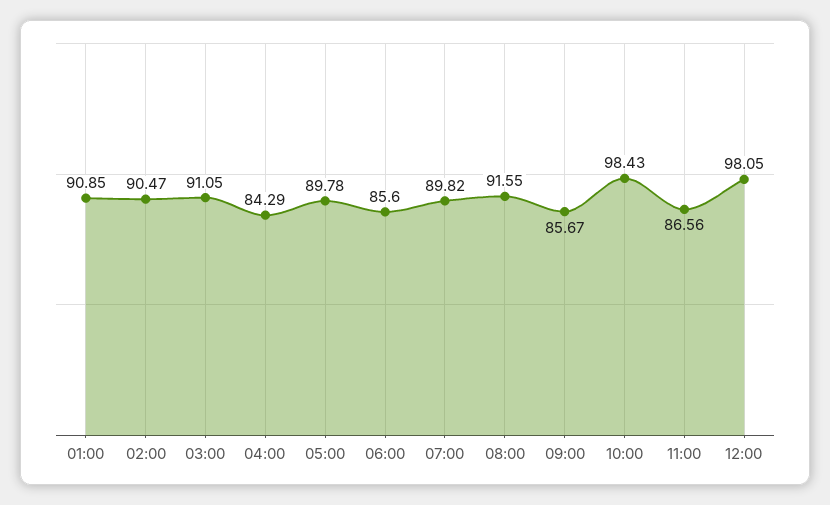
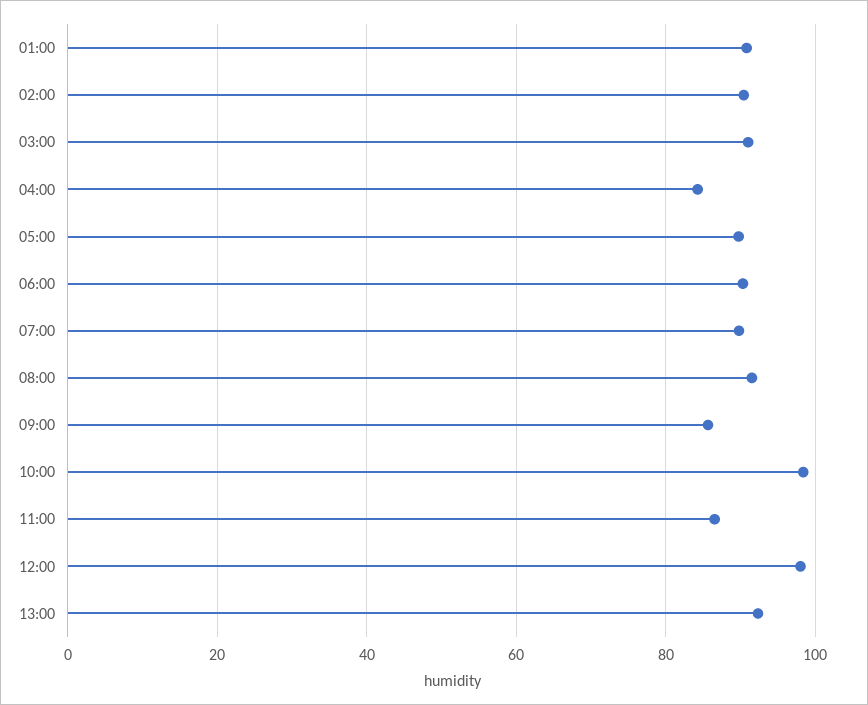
06:00: 85.6 -> 90
13:00: none -> 92

